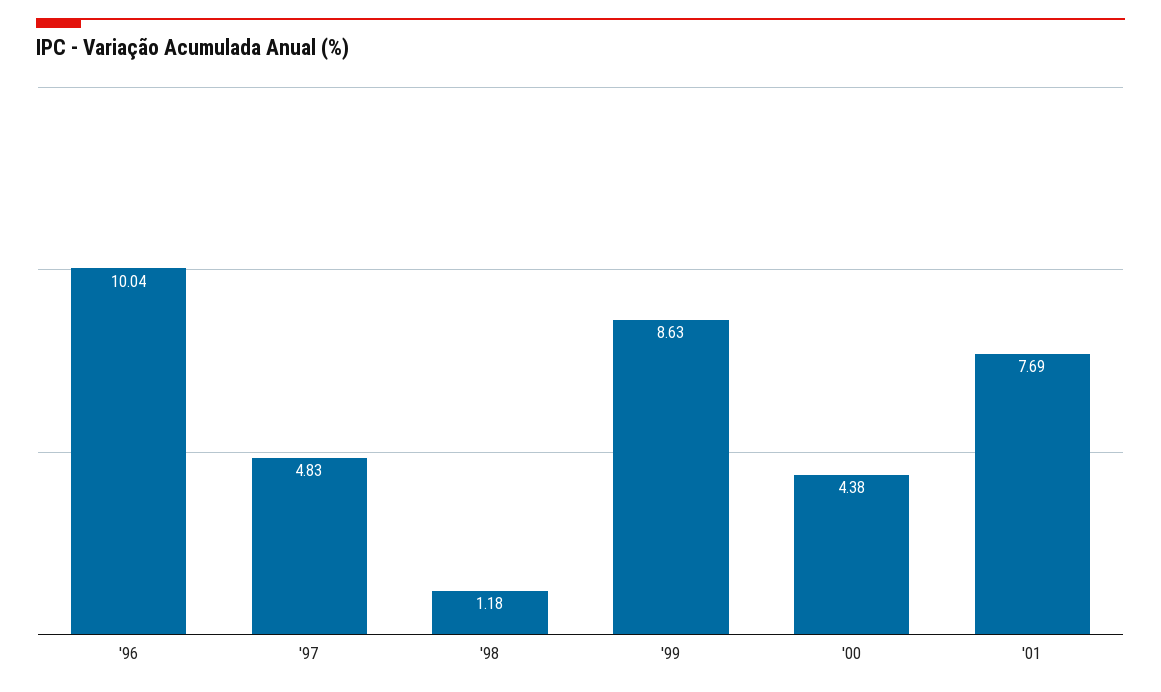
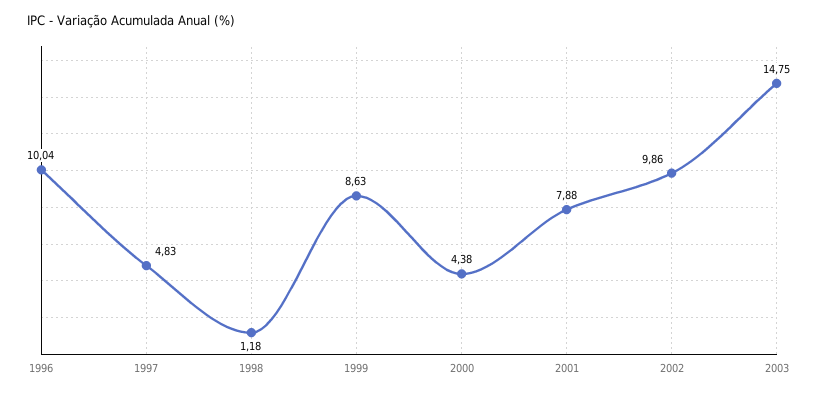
'01: 7.69 -> 7.88
2002: none -> 9.86
2003: none -> 14.75

